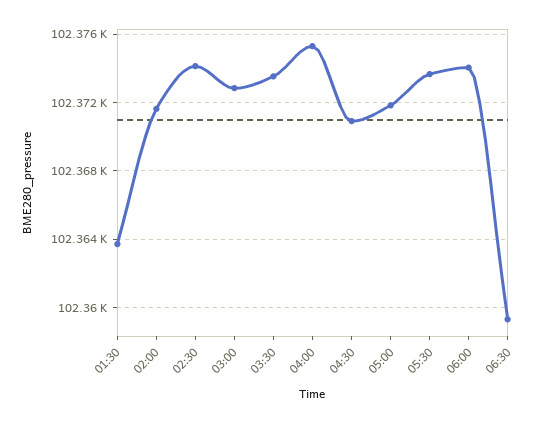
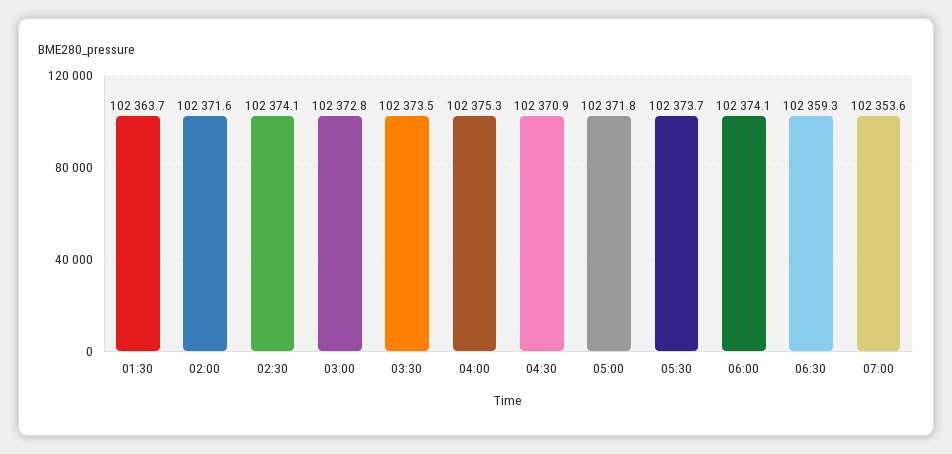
07:00: none -> 102353.6

